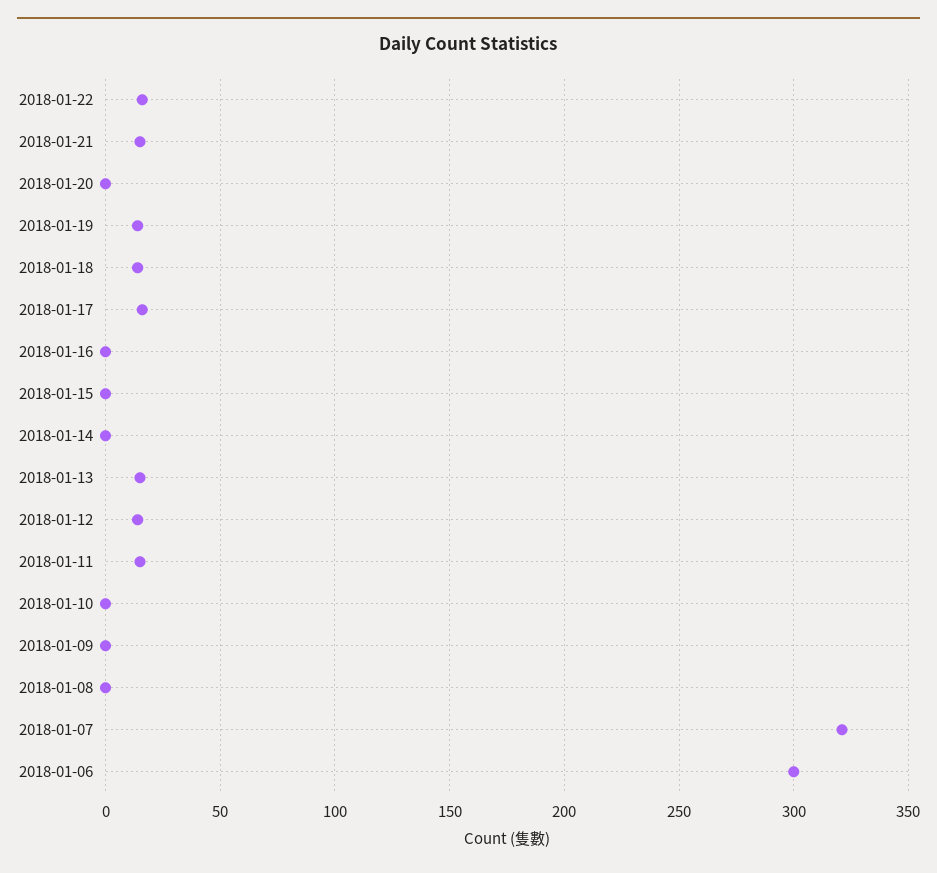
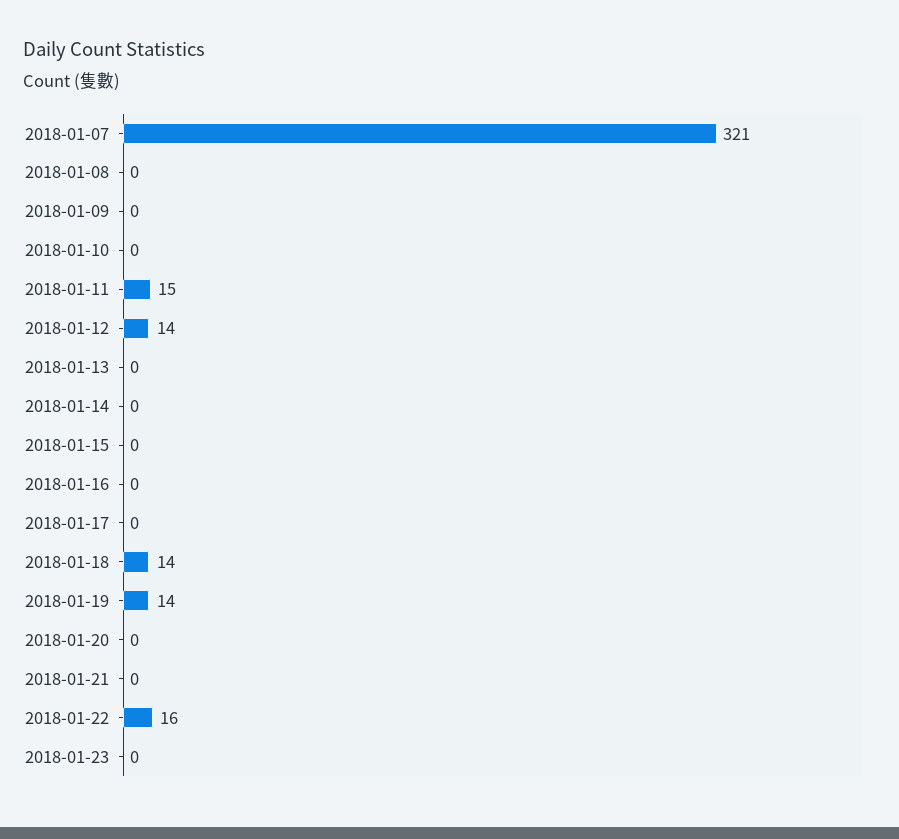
2018-01-21: 15 -> 0
2018-01-17: 15 -> 0
2018-01-13: 15 -> 0
2018-01-06: 300 -> none
2018-01-23: none -> 0

